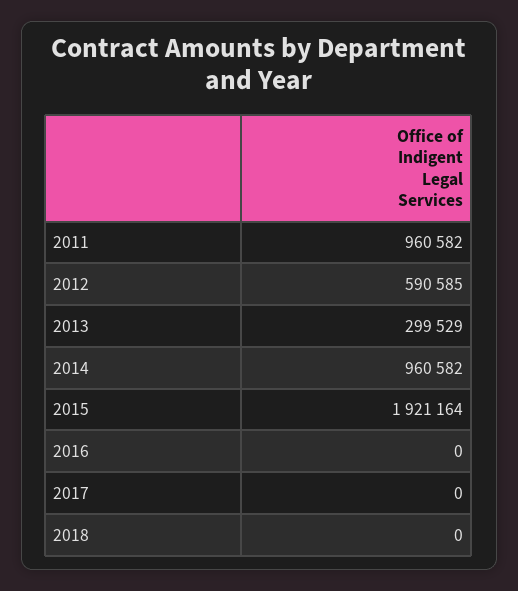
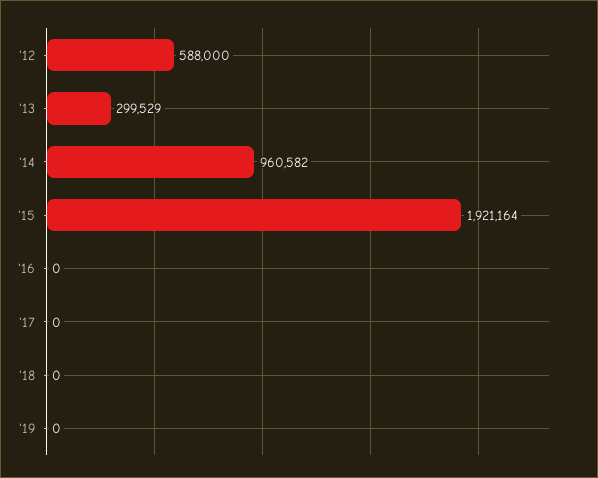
2011: 960582 -> none
2012: 590585 -> 588000
'19: none -> 0

